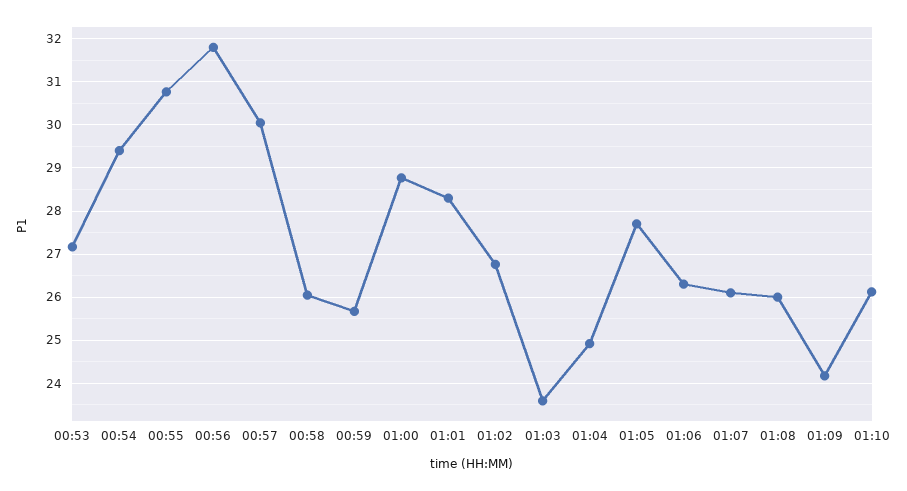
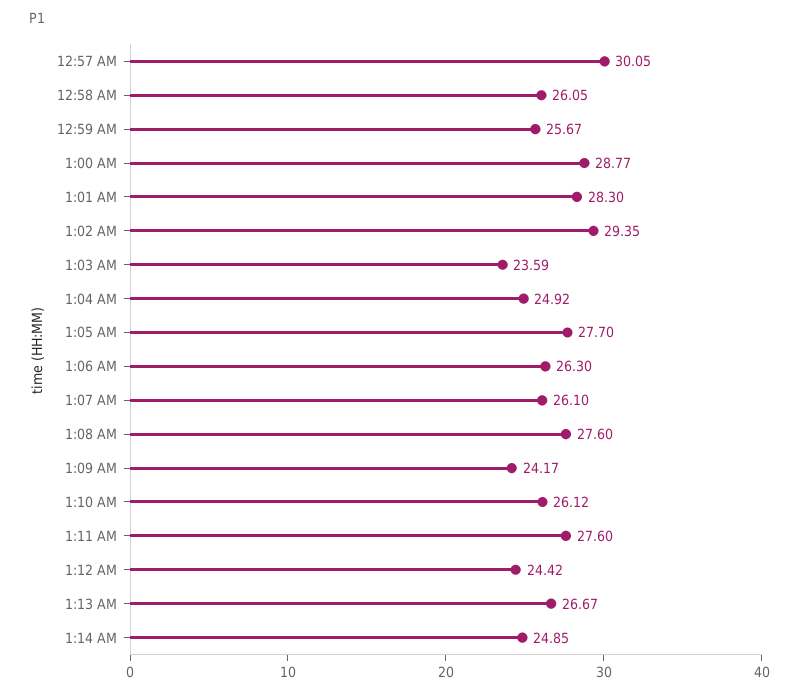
00:53: 27.2 -> none
00:54: 29.4 -> none
00:55: 30.8 -> none
00:56: 31.8 -> none
01:02: 26.8 -> 29.35
01:08: 26 -> 27.6
1:11 AM: none -> 27.6
1:12 AM: none -> 24.42
1:13 AM: none -> 26.67
1:14 AM: none -> 24.85

